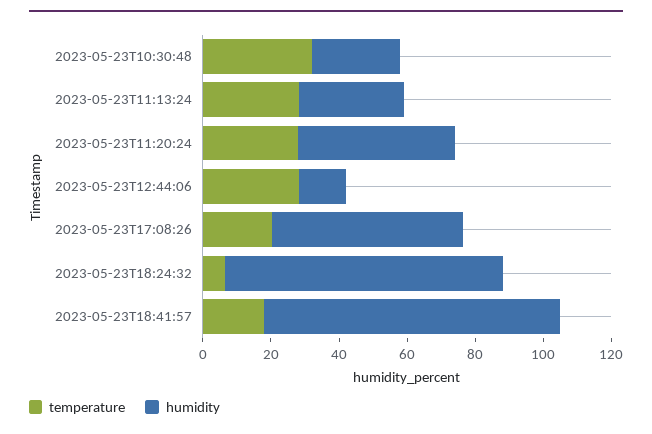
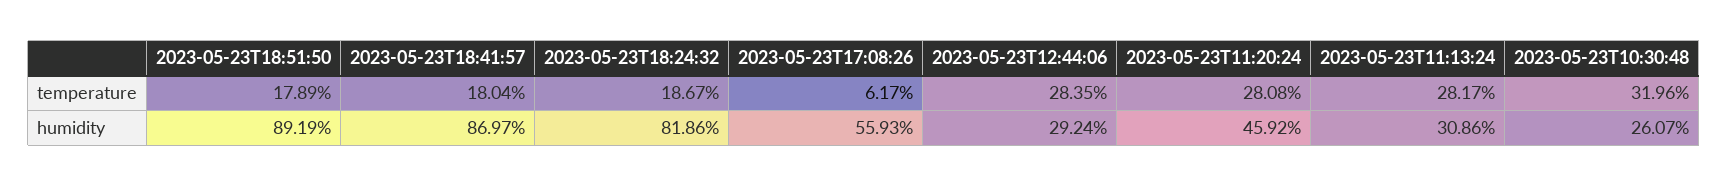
humidity, 2023-05-23T12:44:06: 15 -> 29.24
temperature, 2023-05-23T17:08:26: 20 -> 6.17
temperature, 2023-05-23T18:24:32: 5 -> 18.67
temperature, 2023-05-23T18:51:50: none -> 17.89
humidity, 2023-05-23T18:51:50: none -> 89.19

